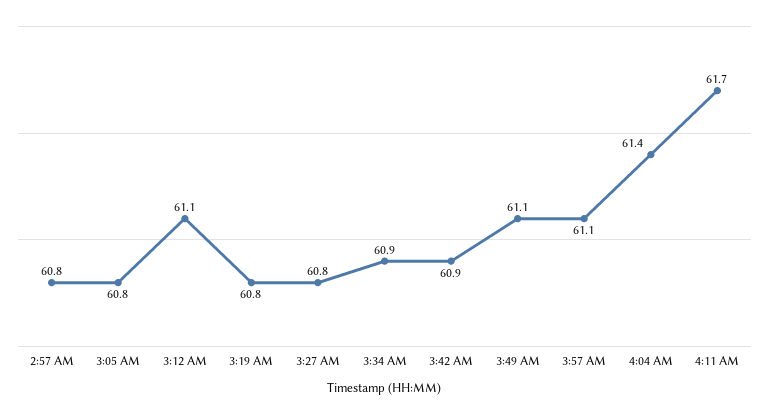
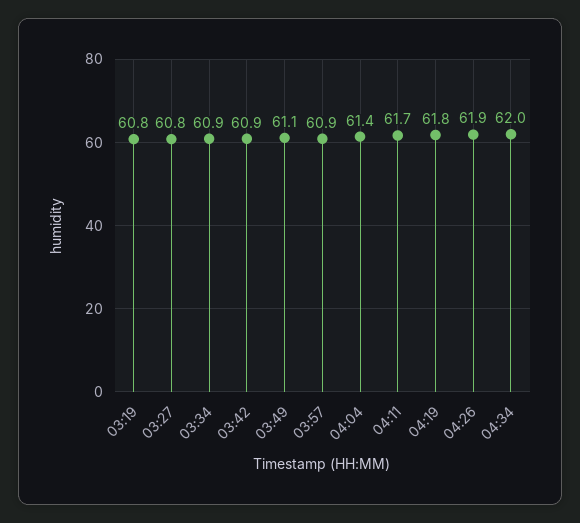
2:57 AM: 60.8 -> none
3:05 AM: 60.8 -> none
3:12 AM: 61.1 -> none
3:57 AM: 61.1 -> 60.9
04:19: none -> 61.8
04:26: none -> 61.9
04:34: none -> 62

